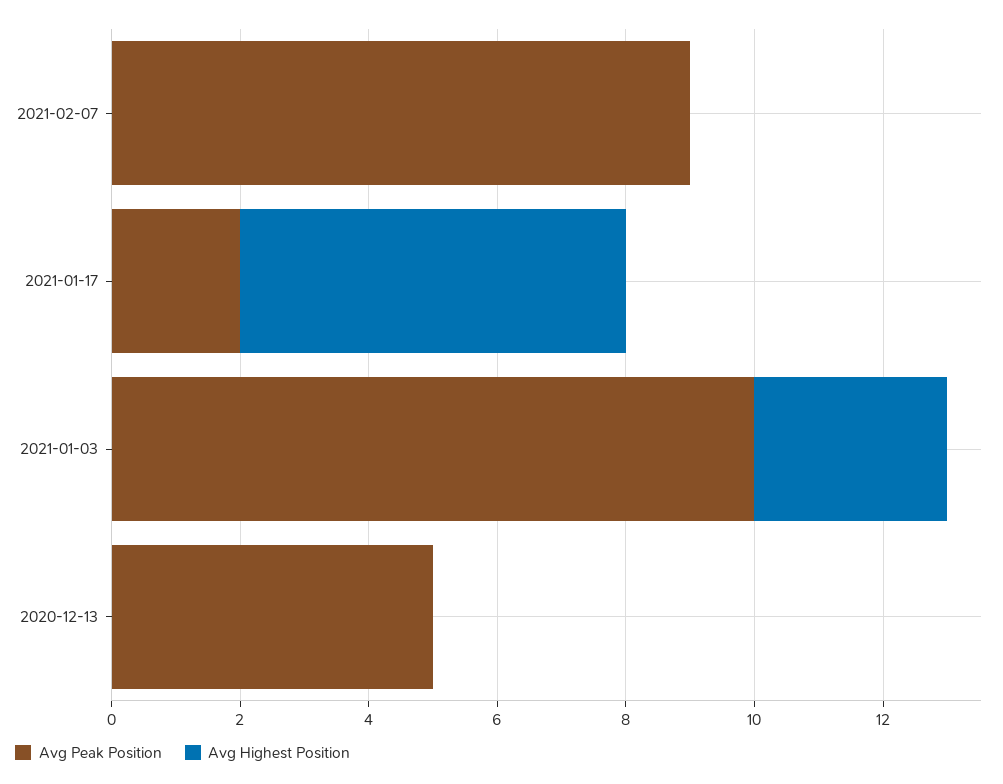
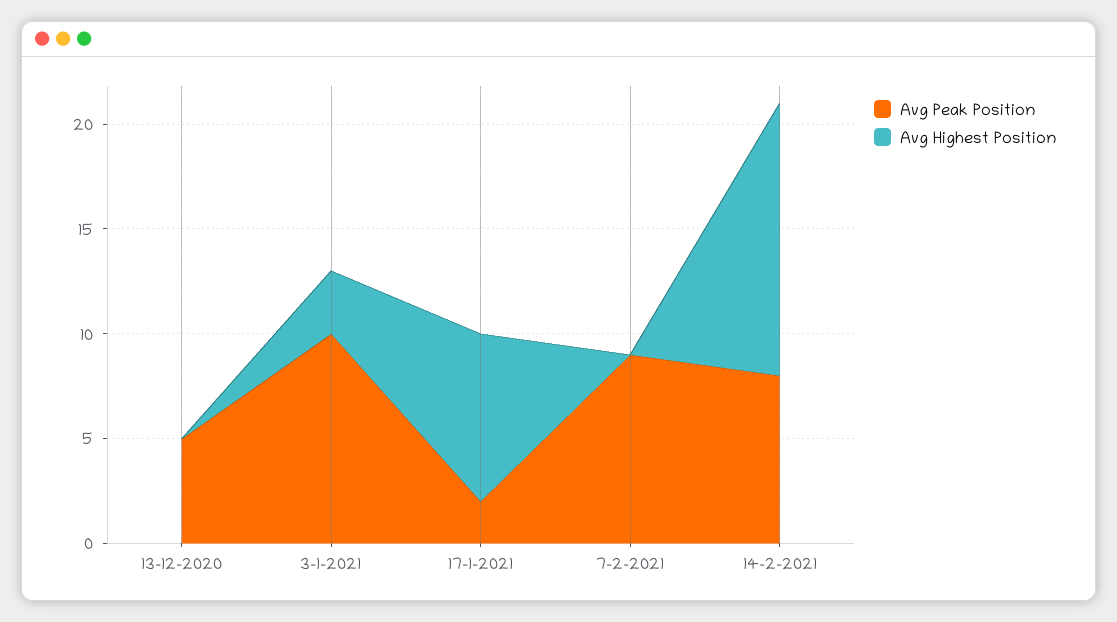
Avg Highest Position, 2021-01-17: 6 -> 8
Avg Peak Position, 14-2-2021: none -> 8
Avg Highest Position, 14-2-2021: none -> 13

